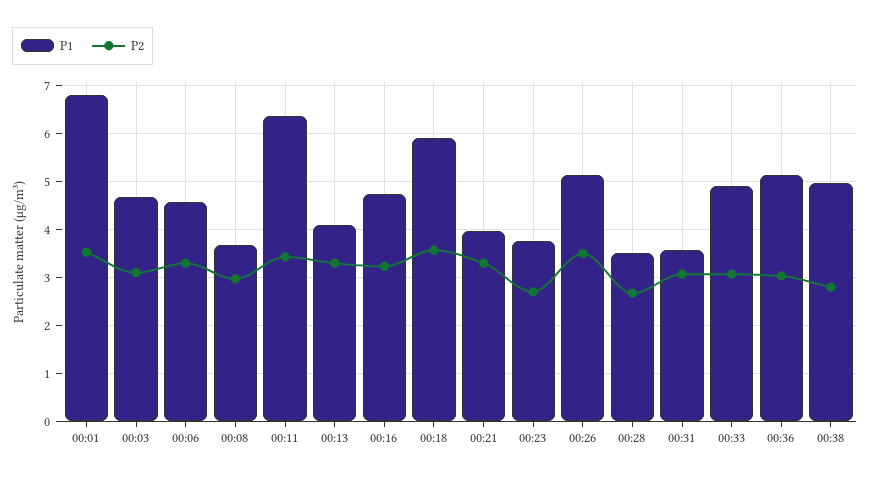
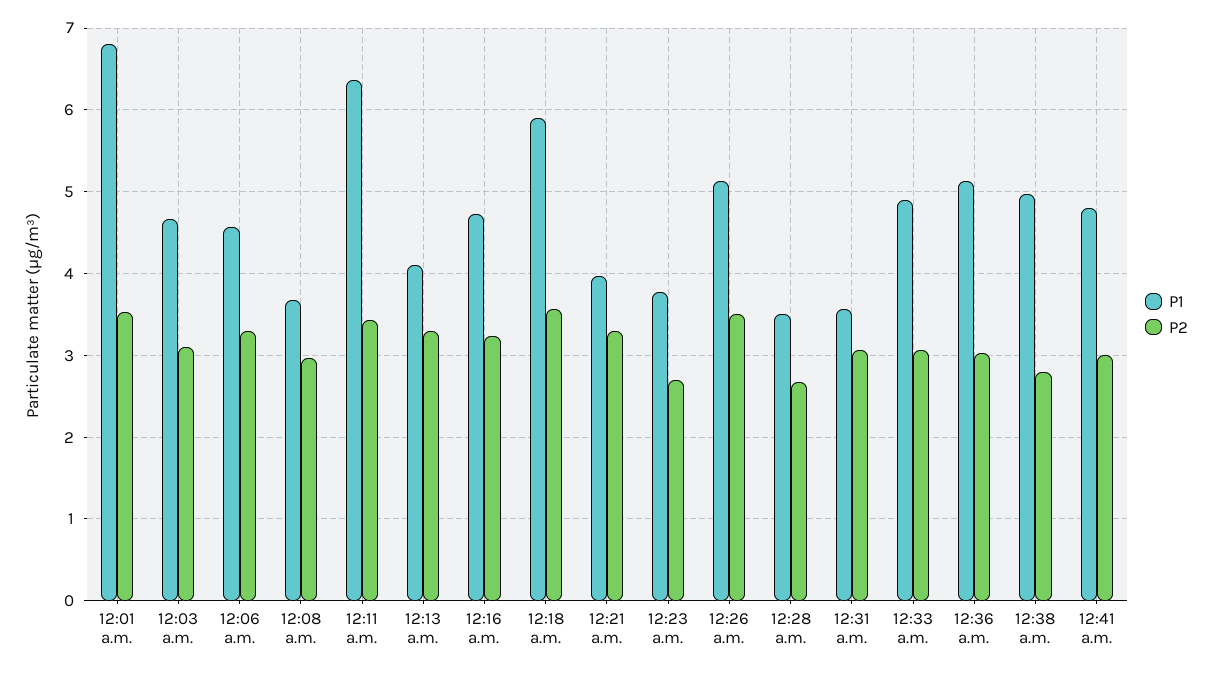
P1, 12:41 a.m.: none -> 4.8
P2, 12:41 a.m.: none -> 3

